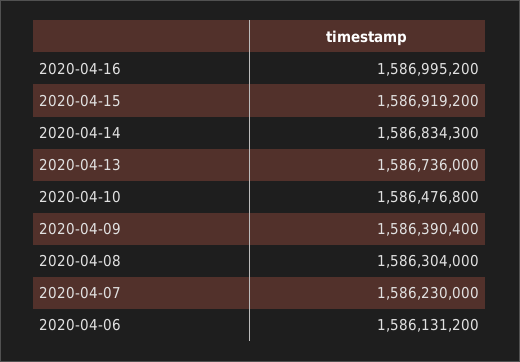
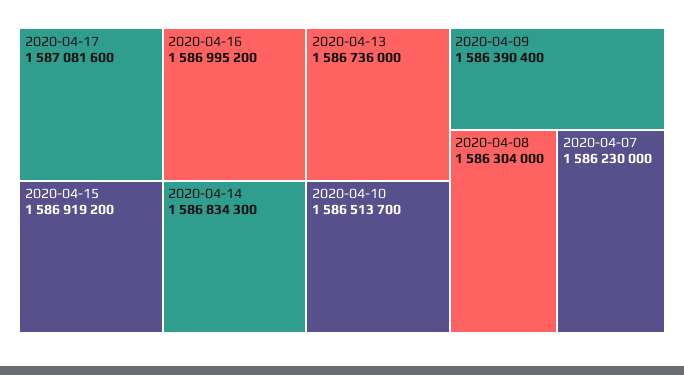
2020-04-10: 1586476800 -> 1586513700
2020-04-06: 1586131200 -> none
2020-04-17: none -> 1587081600

